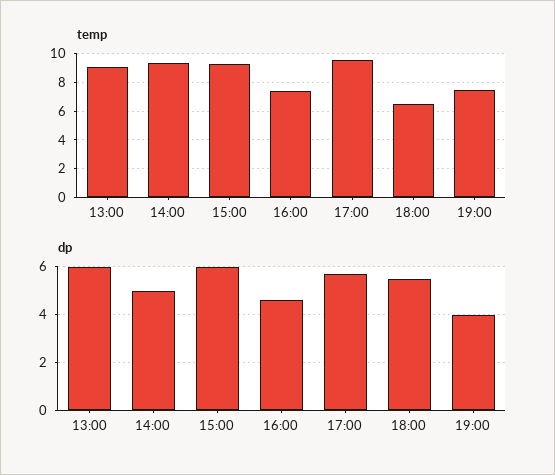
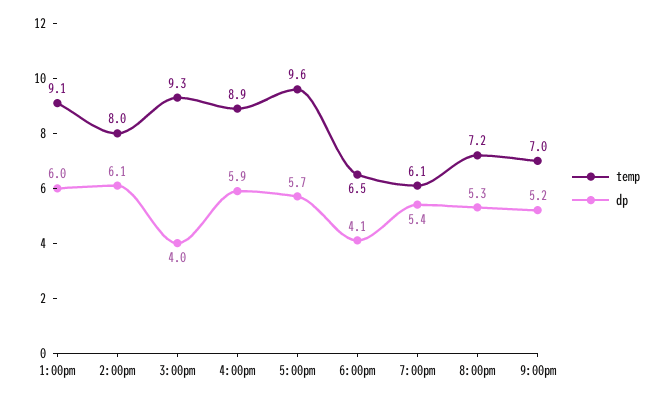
temp, 14:00: 9.5 -> 8
temp, 16:00: 7.5 -> 8.9
temp, 19:00: 7.5 -> 6.1
dp, 14:00: 5 -> 6.1
dp, 15:00: 6 -> 4
dp, 16:00: 4.5 -> 5.9
dp, 18:00: 5.5 -> 4.1
dp, 19:00: 4 -> 5.4
temp, 8:00pm: none -> 7.2
dp, 8:00pm: none -> 5.3
temp, 9:00pm: none -> 7
dp, 9:00pm: none -> 5.2

